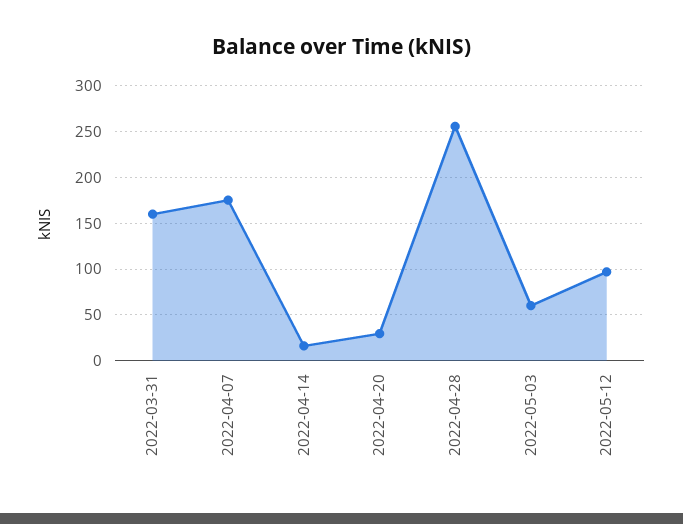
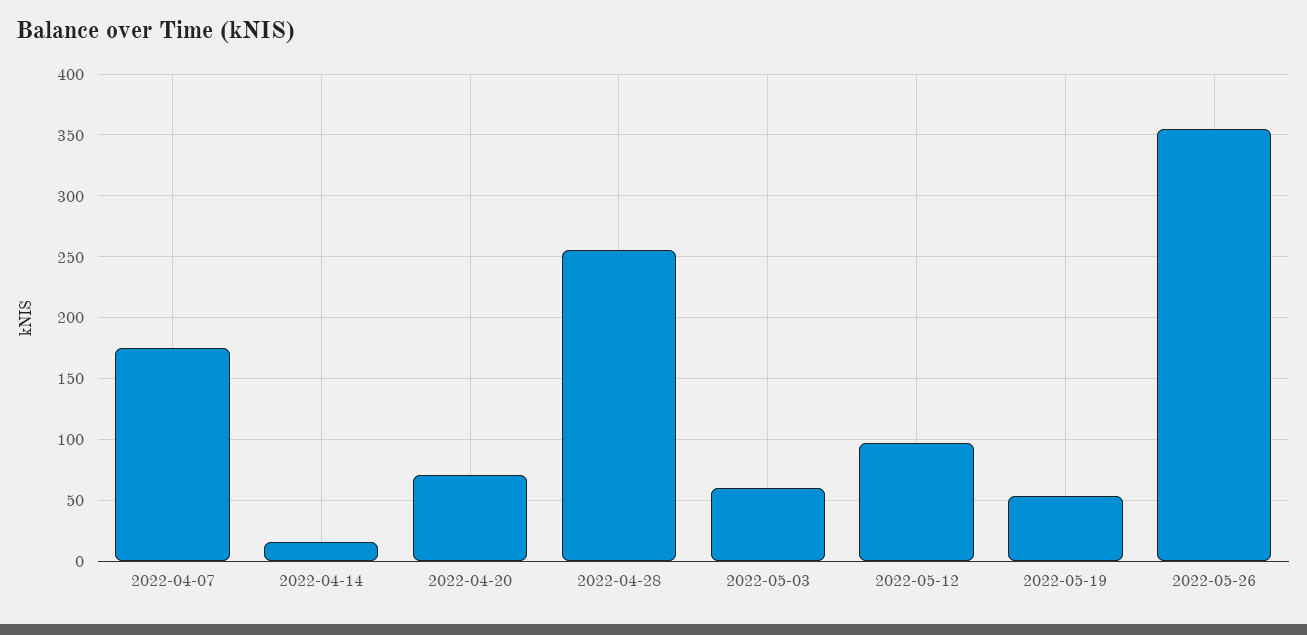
2022-03-31: 160 -> none
2022-04-20: 30 -> 70
2022-05-19: none -> 55
2022-05-26: none -> 355

